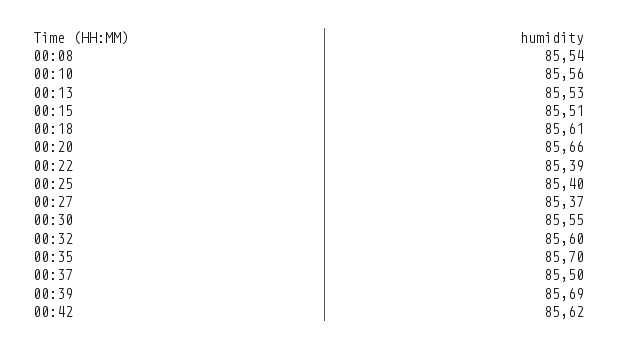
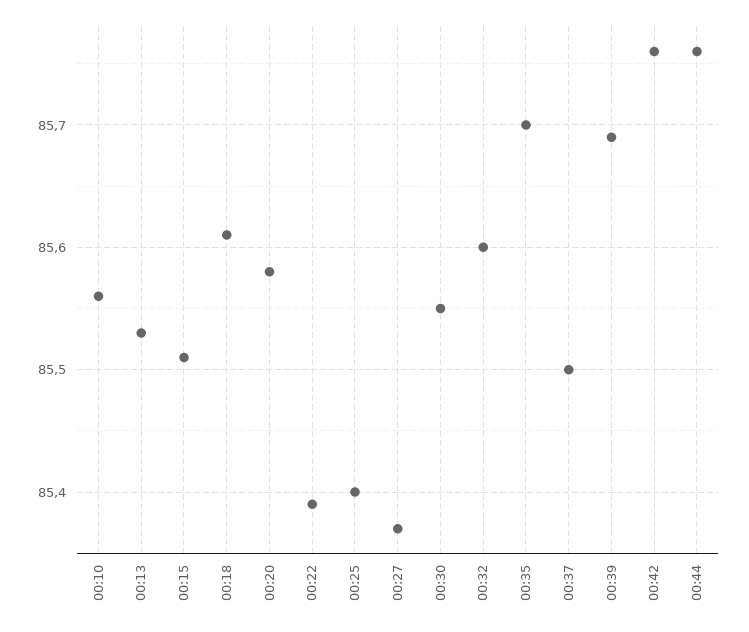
00:08: 85.54 -> none
00:20: 85.66 -> 85.58
00:42: 85.62 -> 85.76
00:44: none -> 85.76

